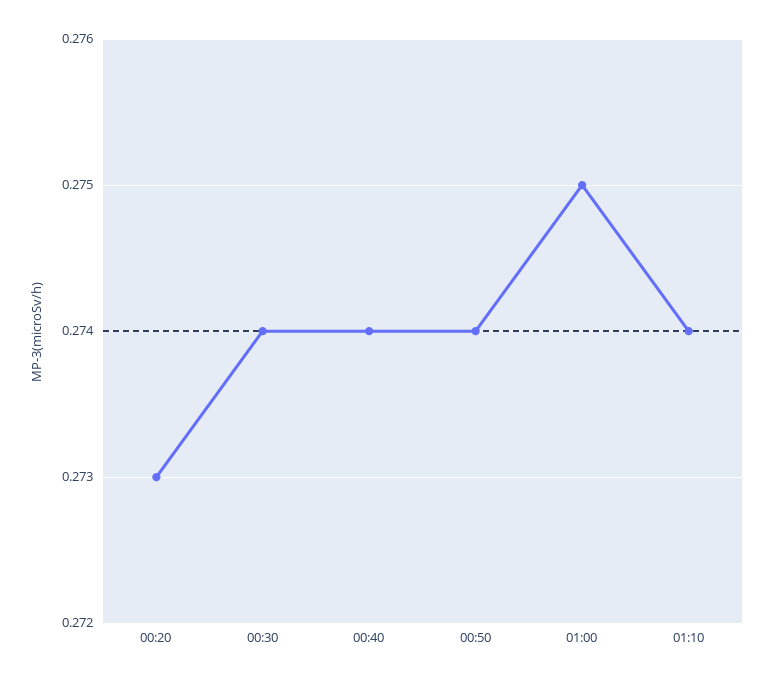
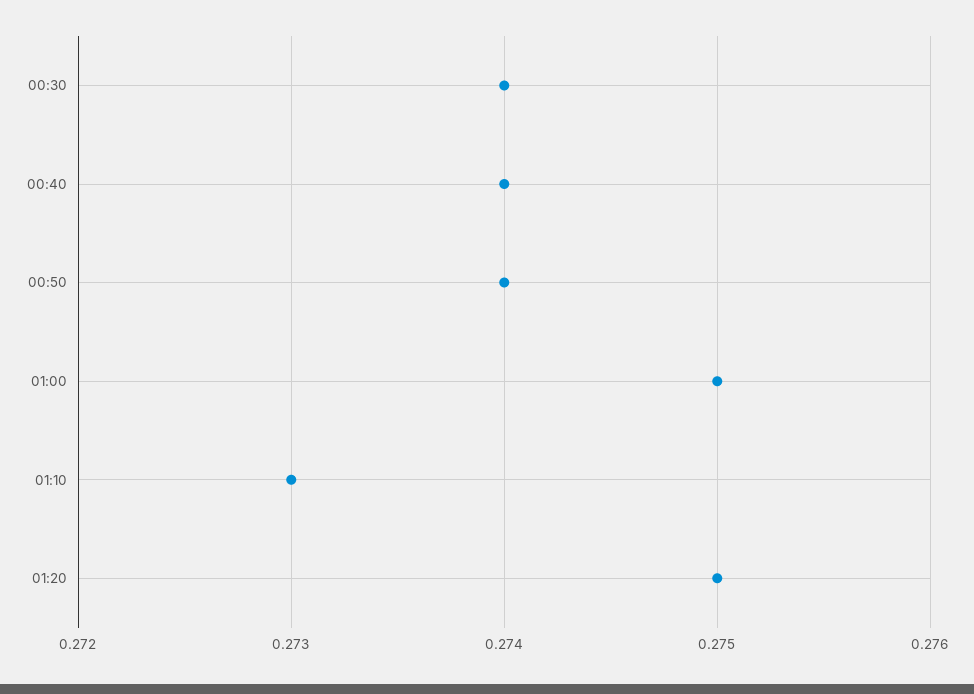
00:20: 0.273 -> none
01:10: 0.274 -> 0.273
01:20: none -> 0.275

